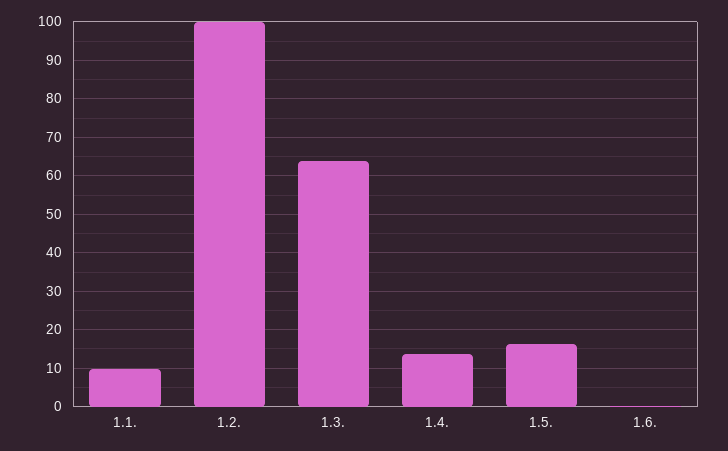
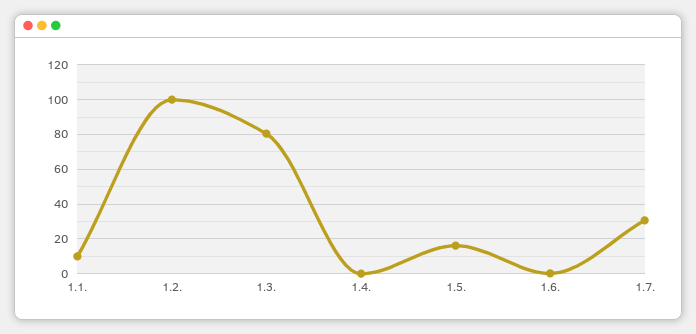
1.3.: 64 -> 80
1.4.: 14 -> 0
1.7.: none -> 30

